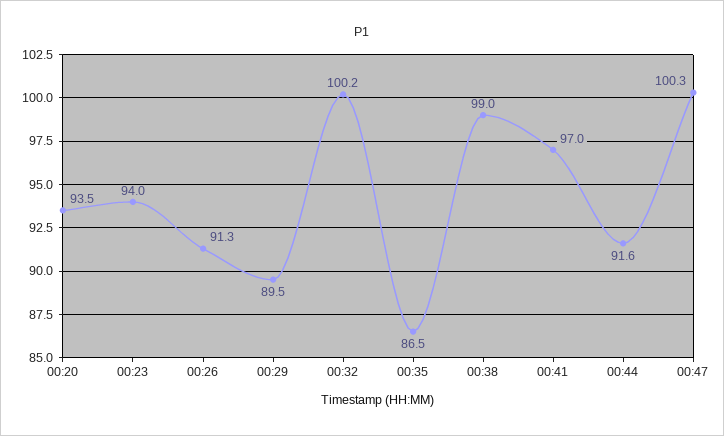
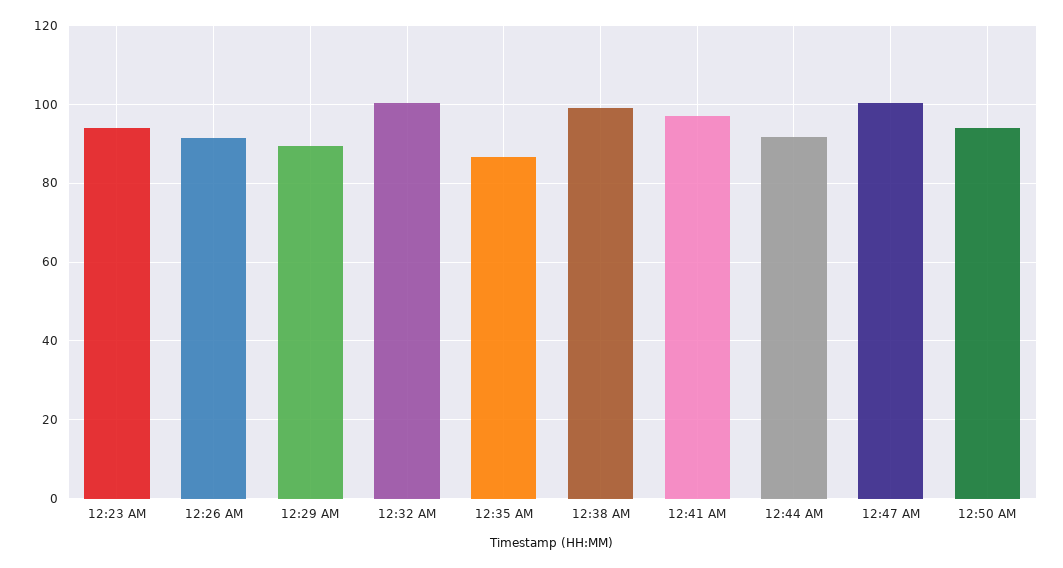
00:20: 93.5 -> none
12:50 AM: none -> 94

